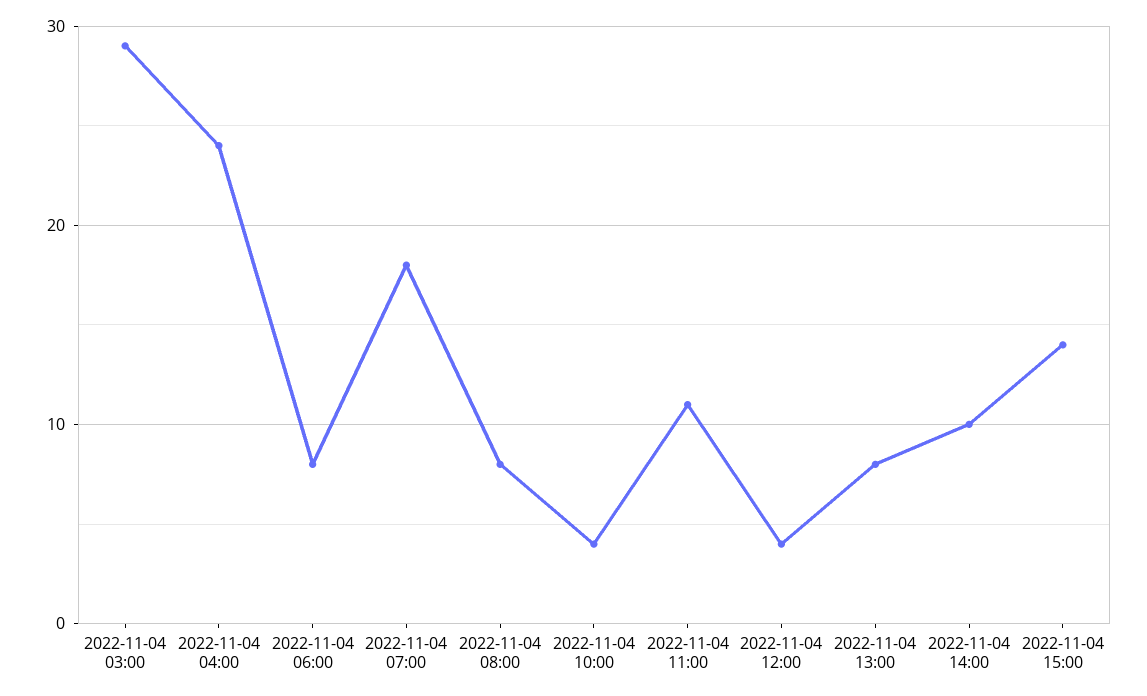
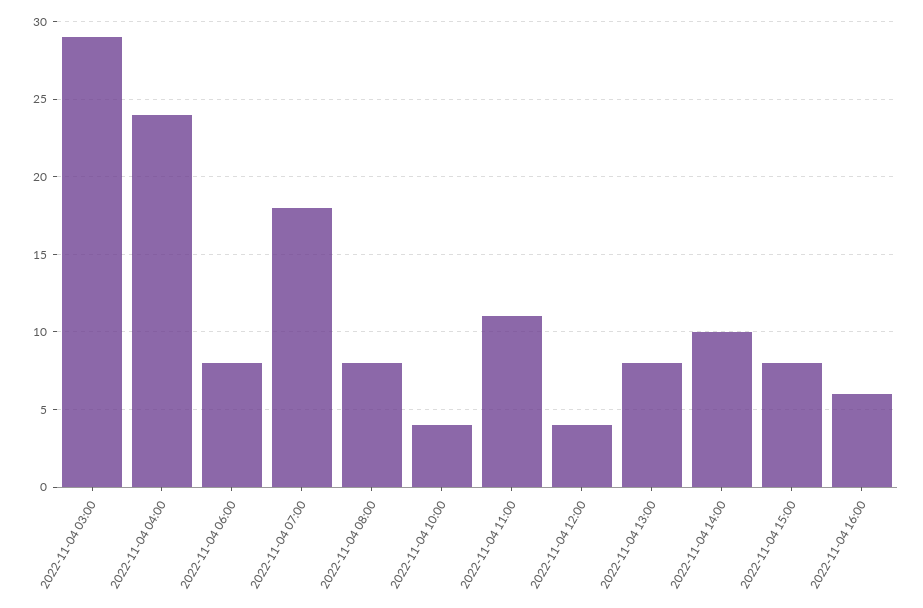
2022-11-04 15:00: 14 -> 8
2022-11-04 16:00: none -> 6

